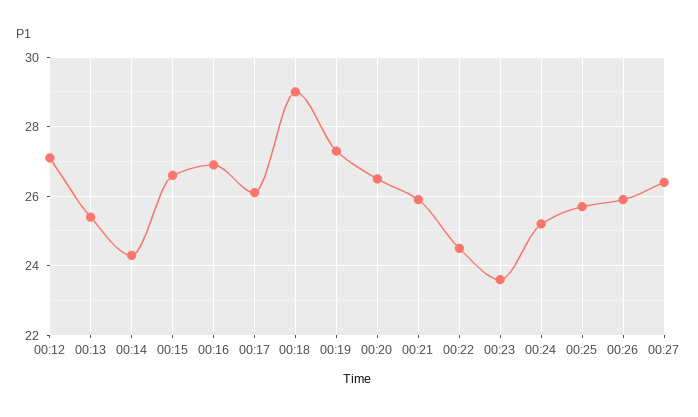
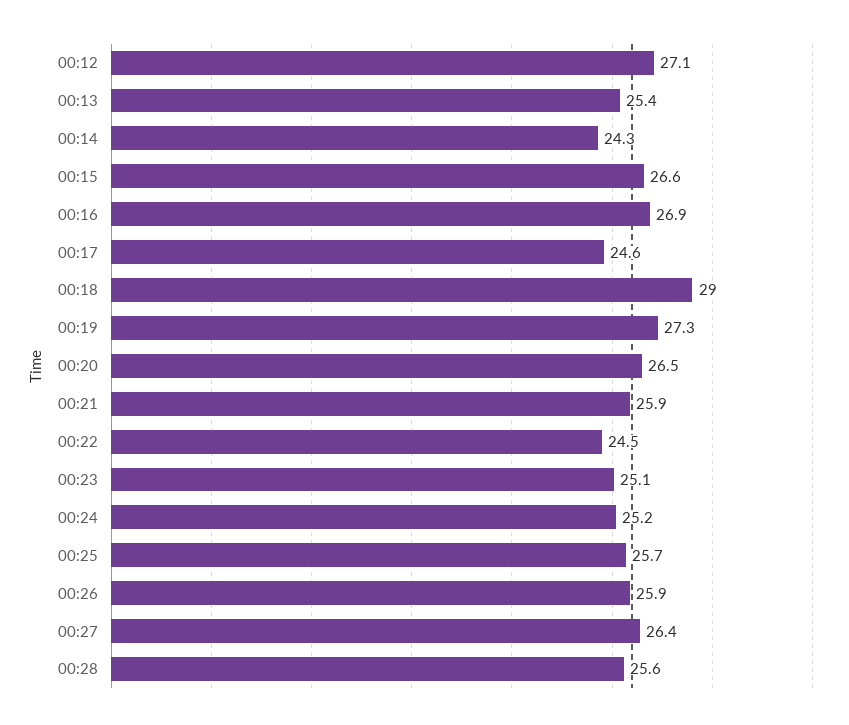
00:17: 26 -> 24.6
00:23: 23.5 -> 25.1
00:28: none -> 25.6

